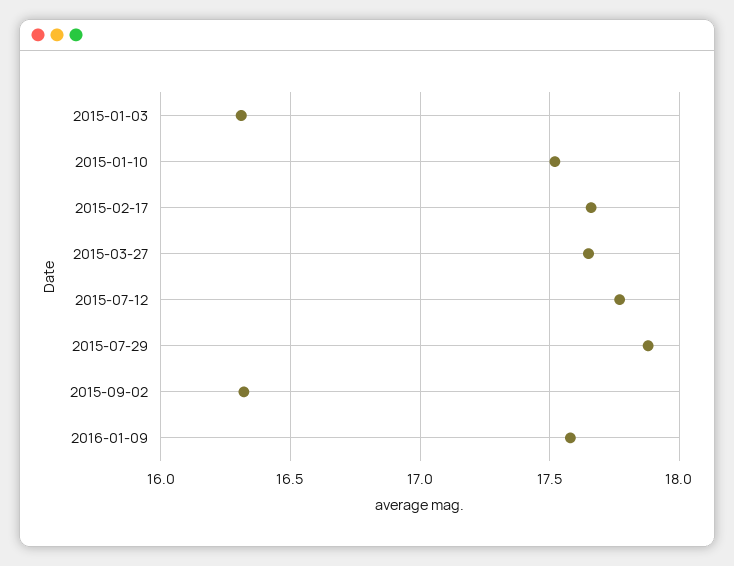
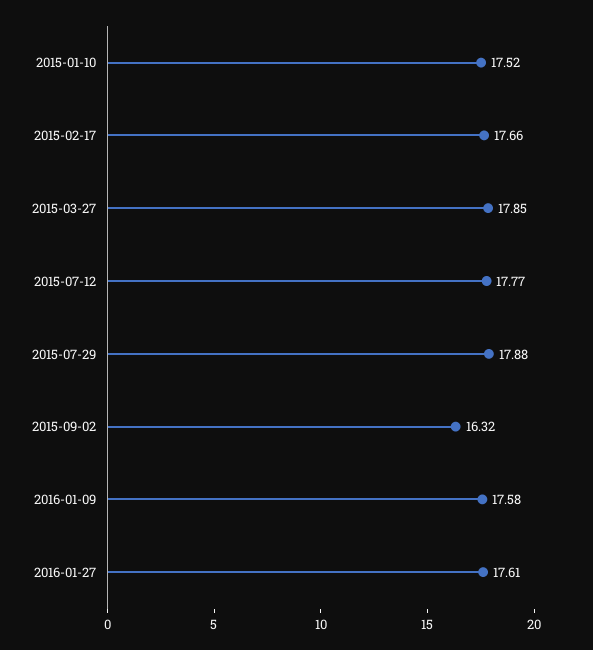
2015-01-03: 16.3 -> none
2015-03-27: 17.65 -> 17.85
2016-01-27: none -> 17.61

